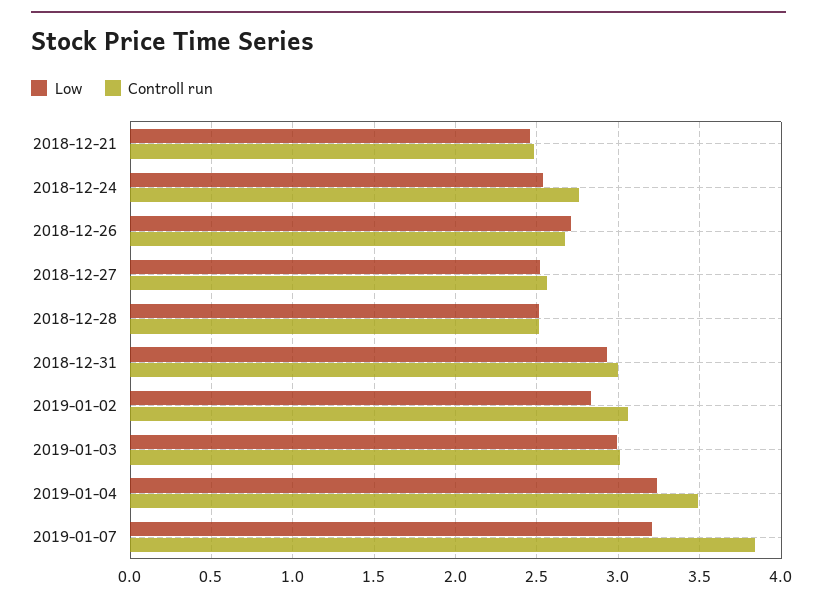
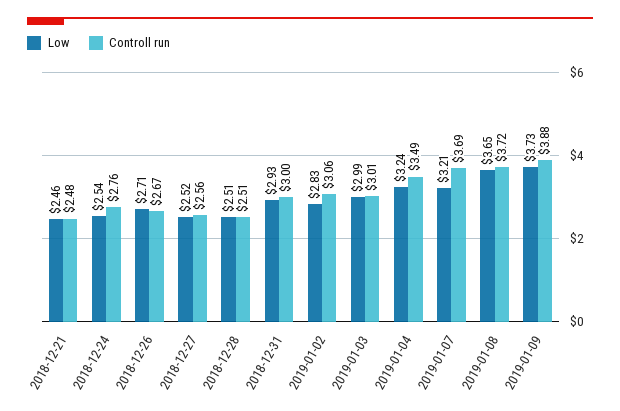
Controll run, 2019-01-07: 3.85 -> 3.69
Low, 2019-01-08: none -> 3.65
Controll run, 2019-01-08: none -> 3.72
Low, 2019-01-09: none -> 3.73
Controll run, 2019-01-09: none -> 3.88

